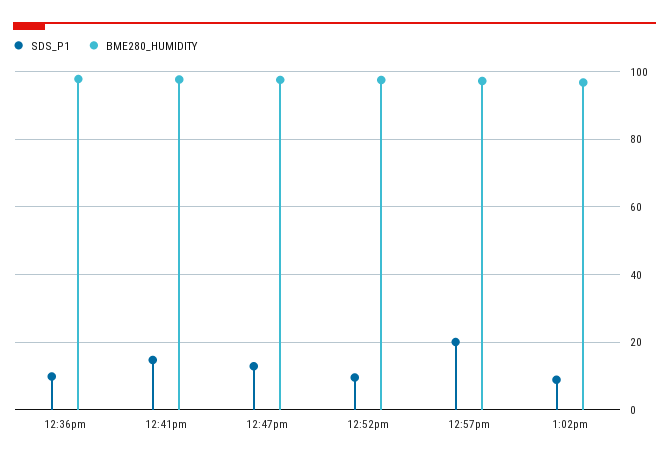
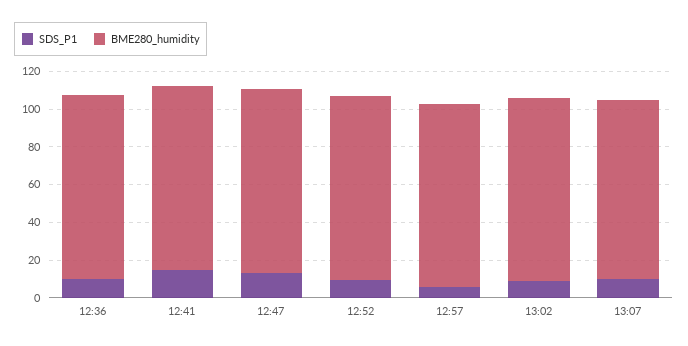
SDS_P1, 12:57pm: 20 -> 5
SDS_P1, 13:07: none -> 10
BME280_HUMIDITY, 13:07: none -> 95

